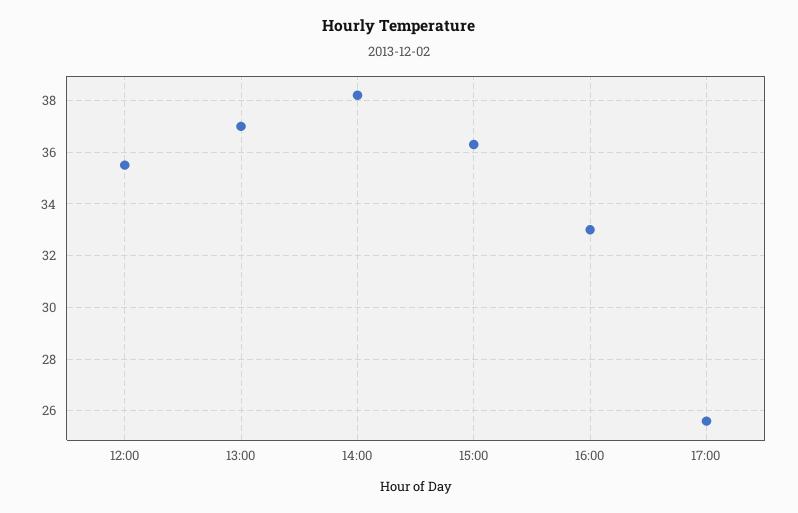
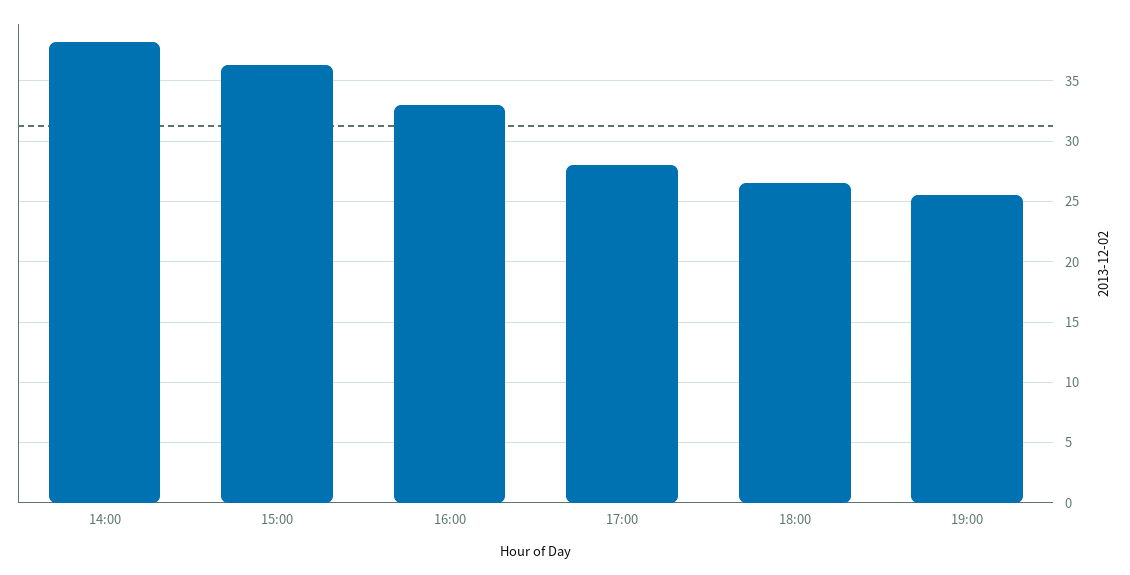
12:00: 35.5 -> none
13:00: 37 -> none
17:00: 25.5 -> 28
18:00: none -> 26.5
19:00: none -> 25.5

